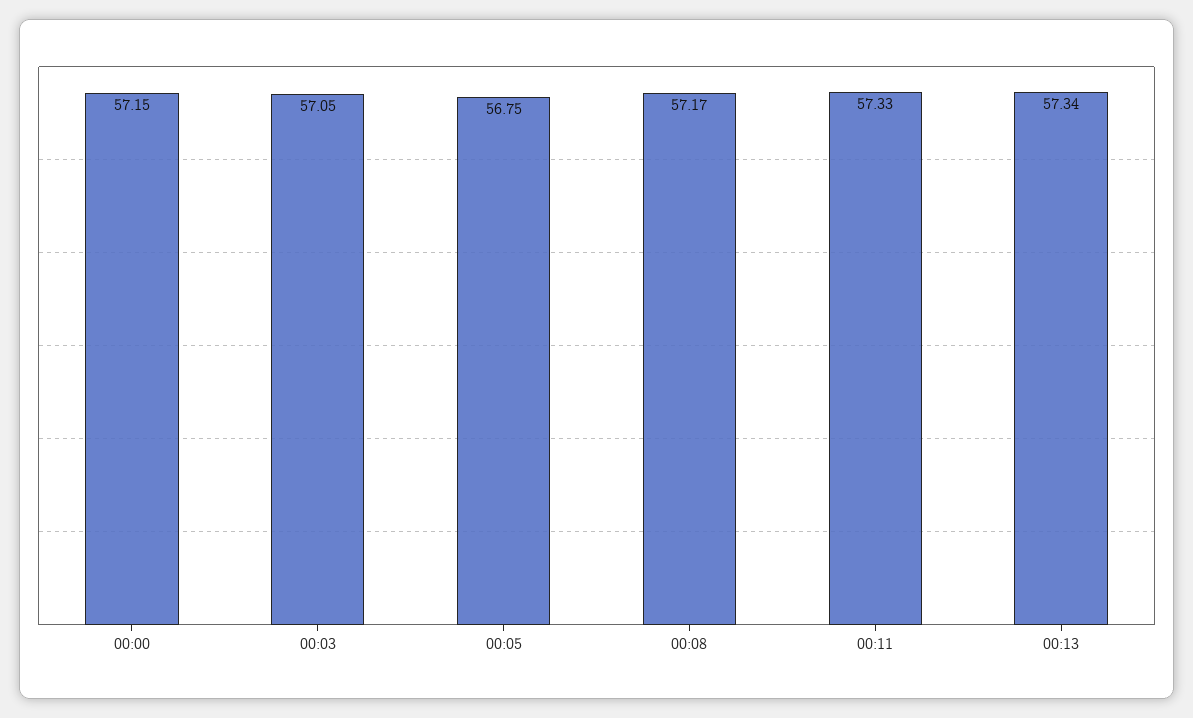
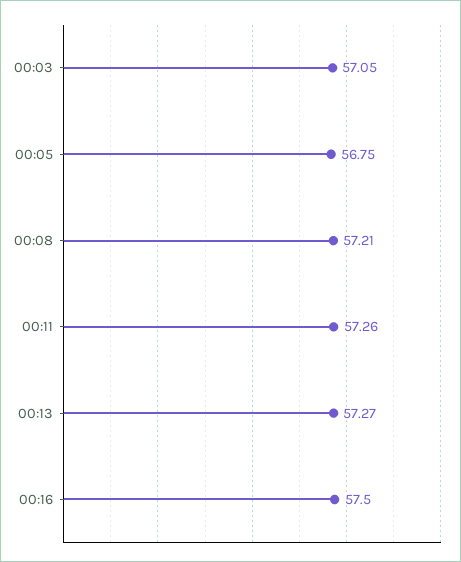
00:00: 57.15 -> none
00:08: 57.17 -> 57.21
00:11: 57.33 -> 57.26
00:13: 57.34 -> 57.27
00:16: none -> 57.5

